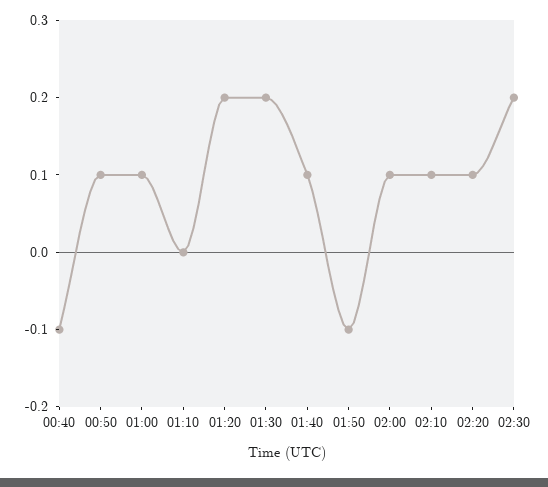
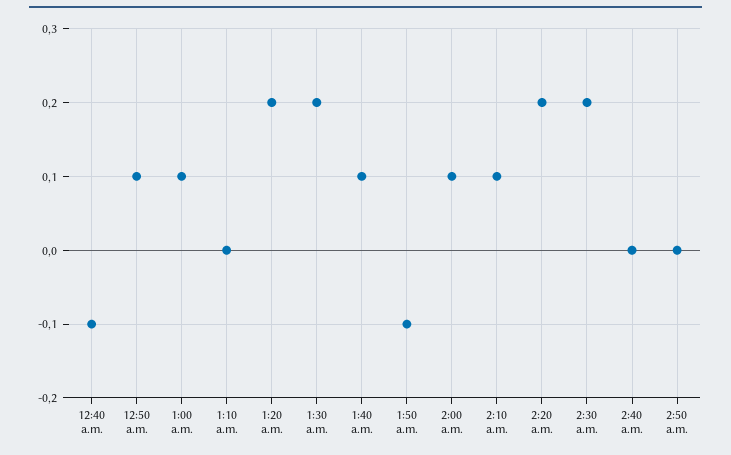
02:20: 0.1 -> 0.2
2:40 a.m.: none -> 0
2:50 a.m.: none -> 0

